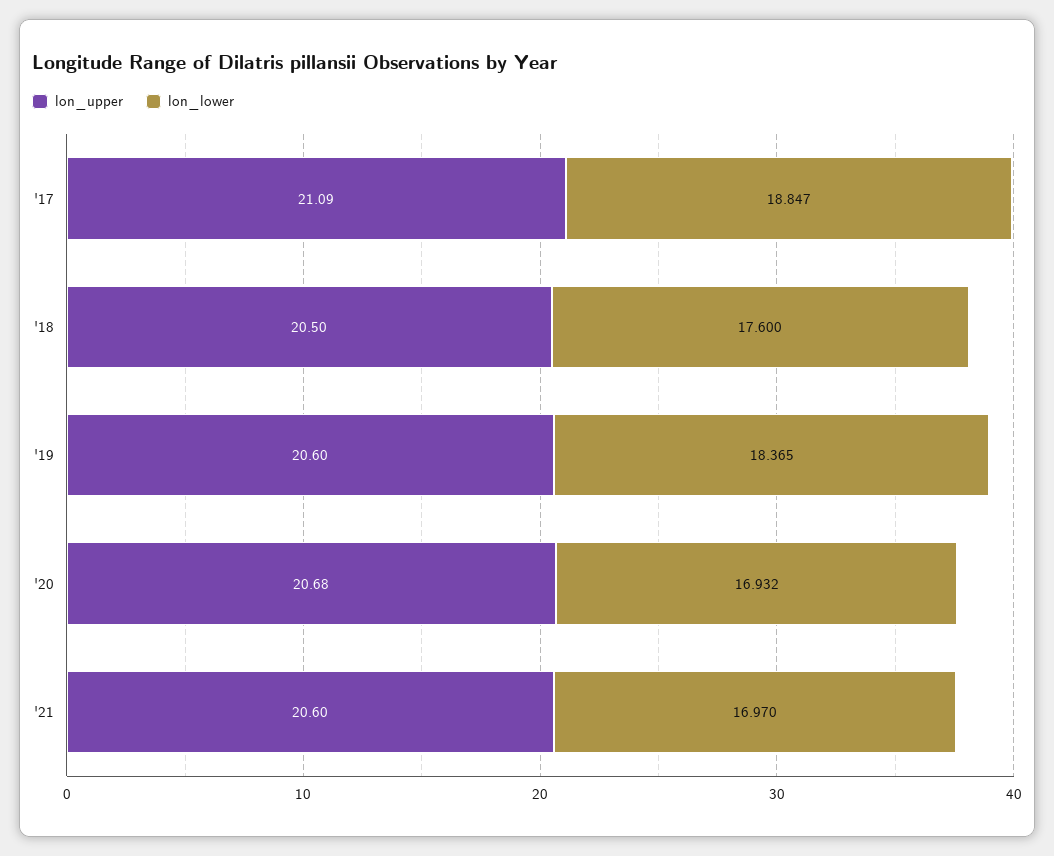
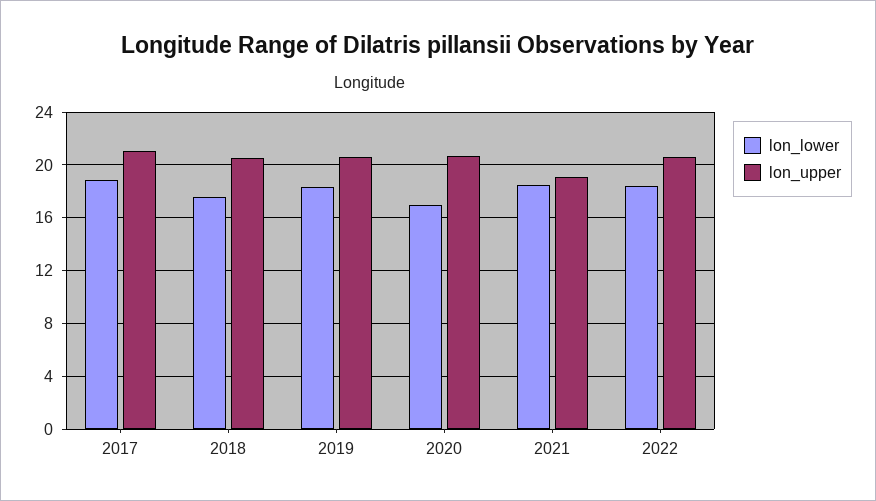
lon_upper, '21: 20.6 -> 19
lon_lower, '21: 16.97 -> 18.5
lon_lower, 2022: none -> 18.5
lon_upper, 2022: none -> 20.5

